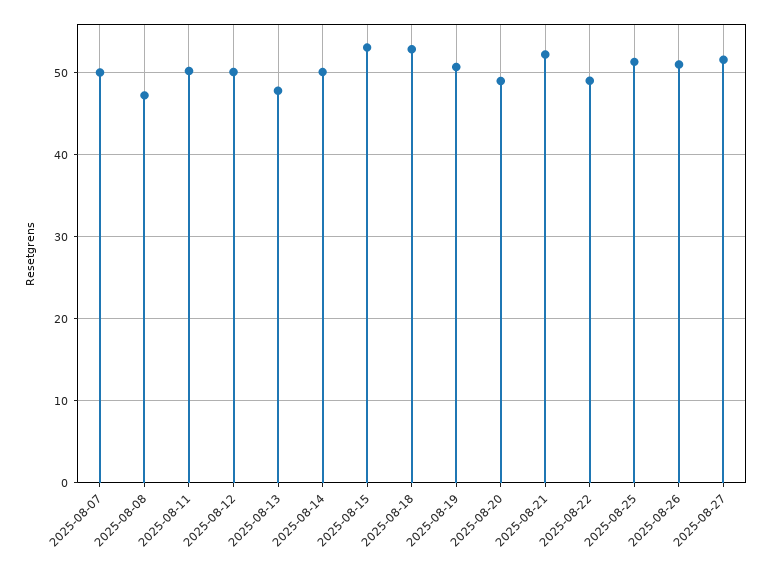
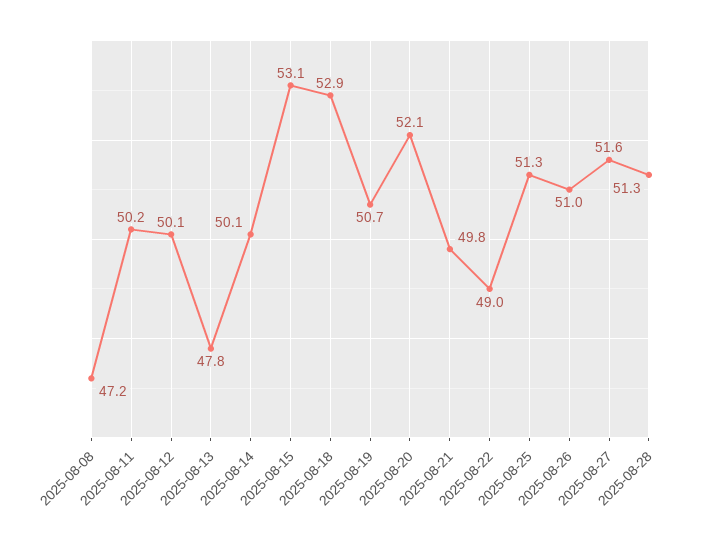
2025-08-07: 50 -> none
2025-08-20: 49 -> 52.1
2025-08-21: 52 -> 49.8
2025-08-28: none -> 51.3

